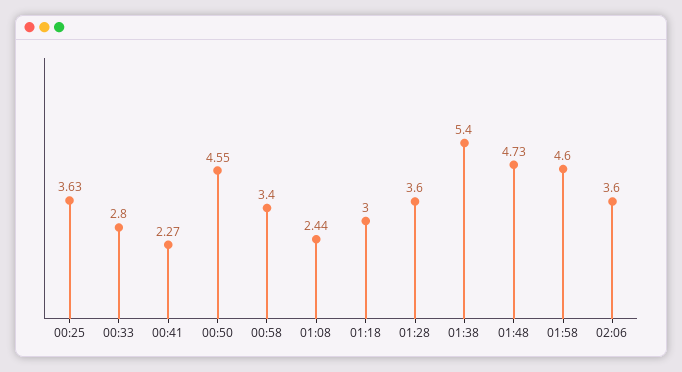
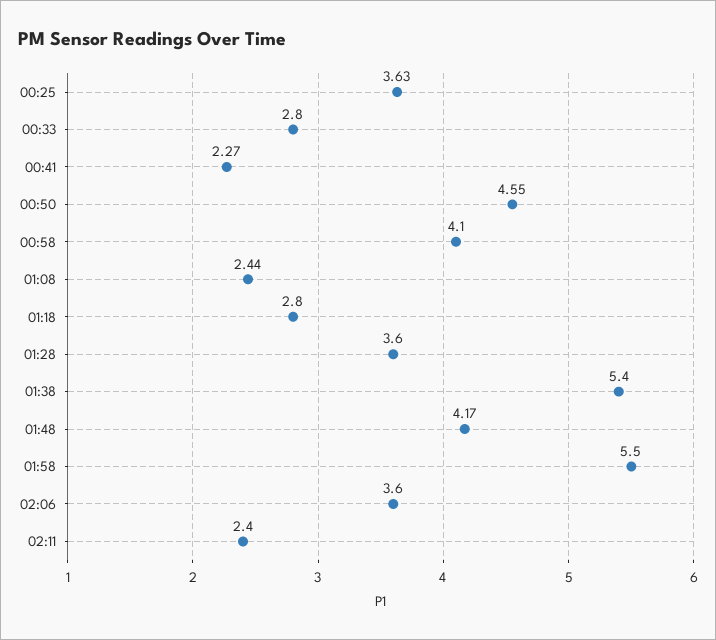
00:58: 3.4 -> 4.1
01:18: 3 -> 2.8
01:48: 4.73 -> 4.17
01:58: 4.6 -> 5.5
02:11: none -> 2.4

